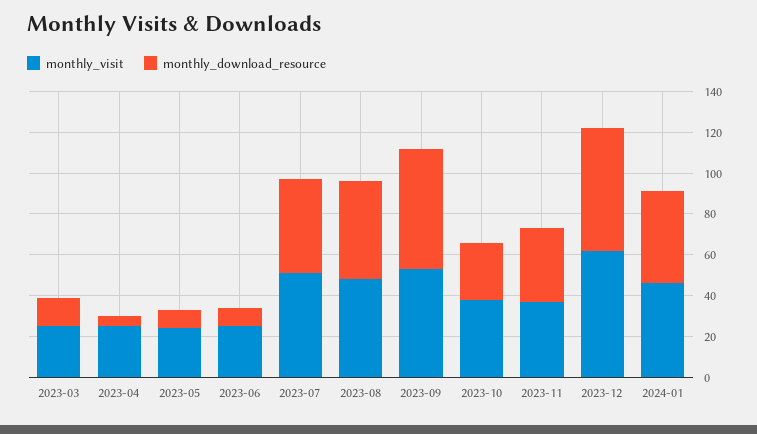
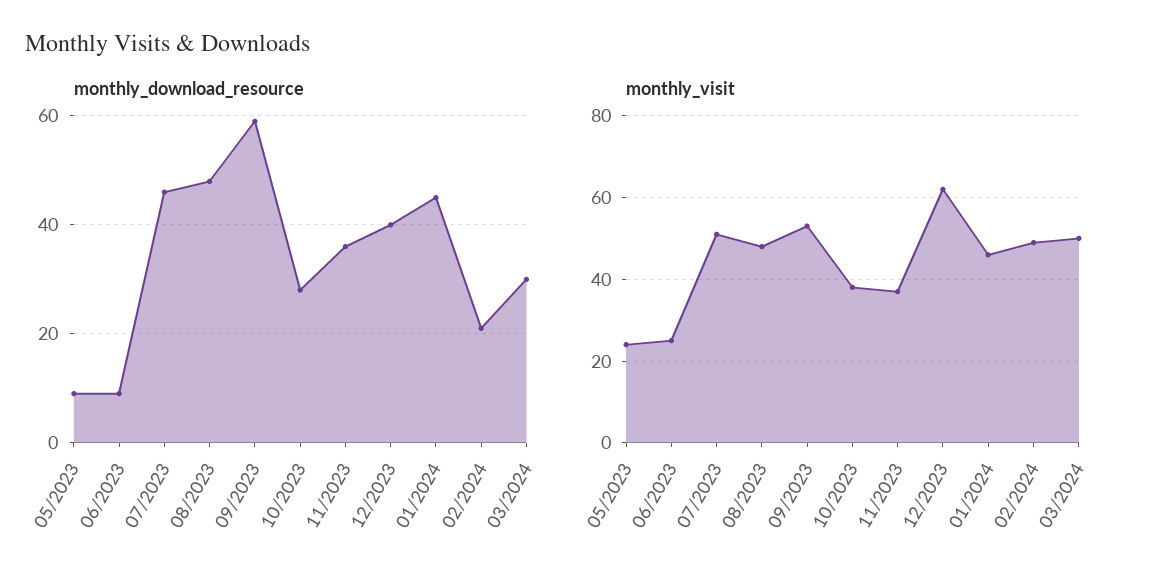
monthly_visit, 2023-03: 25 -> none
monthly_download_resource, 2023-03: 15 -> none
monthly_visit, 2023-04: 25 -> none
monthly_download_resource, 2023-04: 5 -> none
monthly_download_resource, 2023-12: 60 -> 40
monthly_download_resource, 02/2024: none -> 20
monthly_download_resource, 03/2024: none -> 30
monthly_visit, 02/2024: none -> 50
monthly_visit, 03/2024: none -> 50

